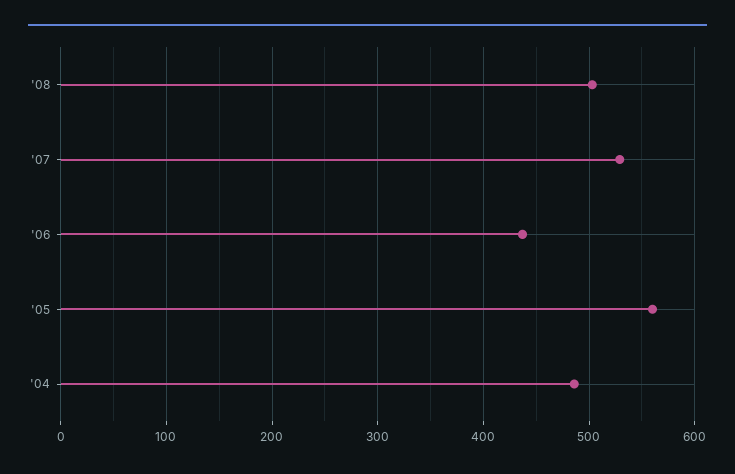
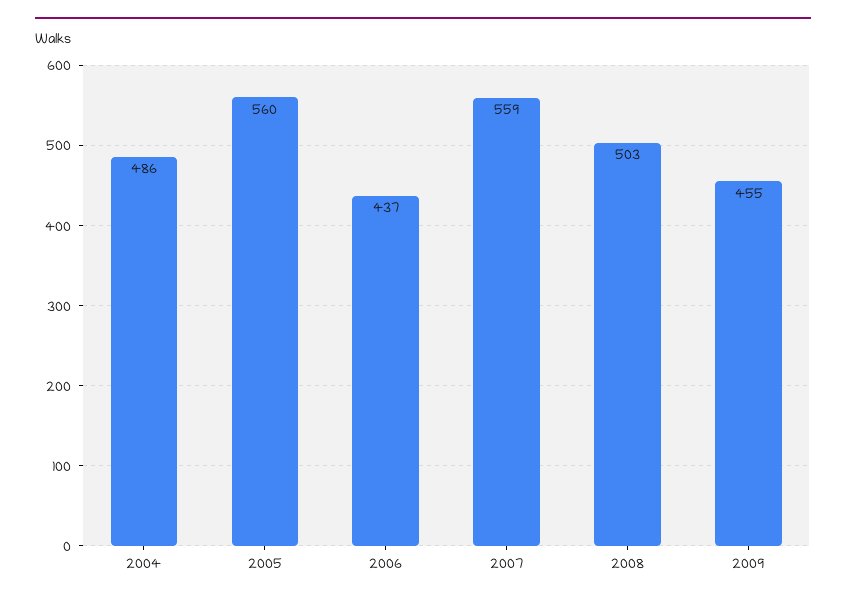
'07: 530 -> 559
2009: none -> 455

